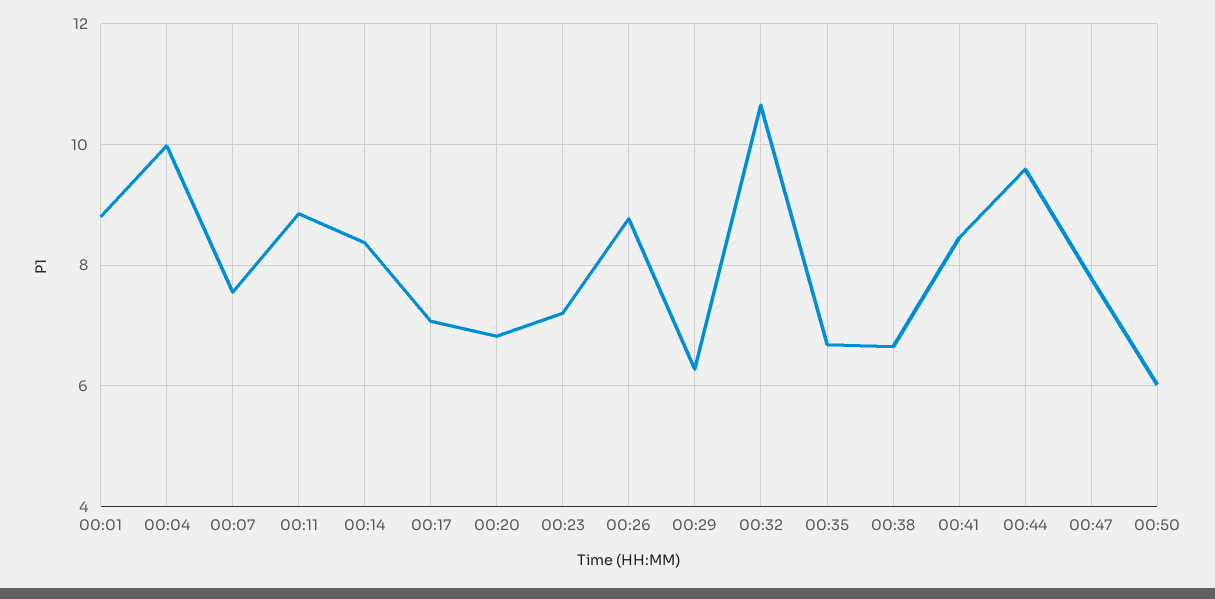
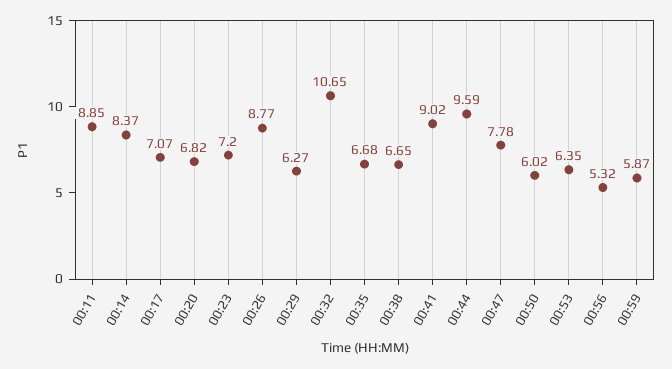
00:01: 8.8 -> none
00:04: 10 -> none
00:07: 7.6 -> none
00:41: 8.4 -> 9.02
00:53: none -> 6.35
00:56: none -> 5.32
00:59: none -> 5.87

